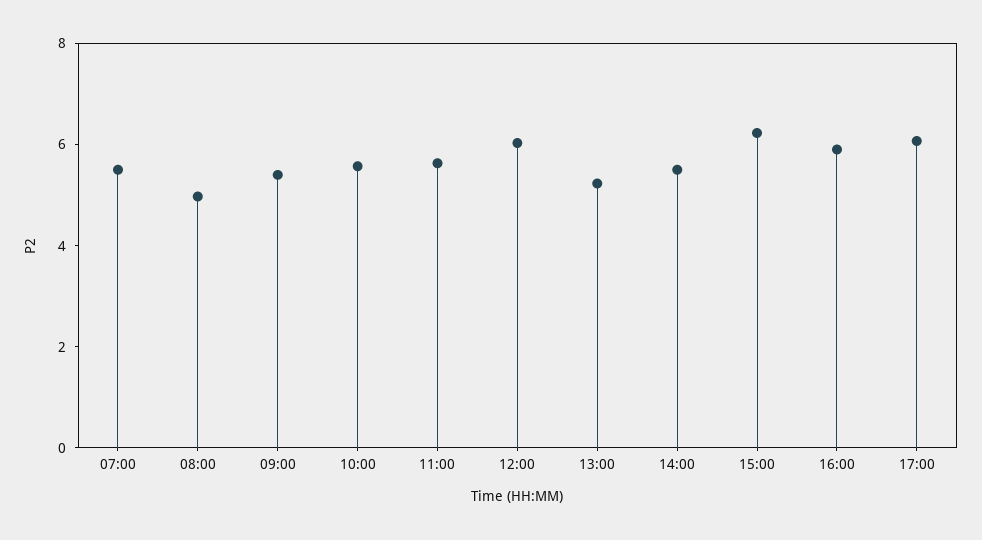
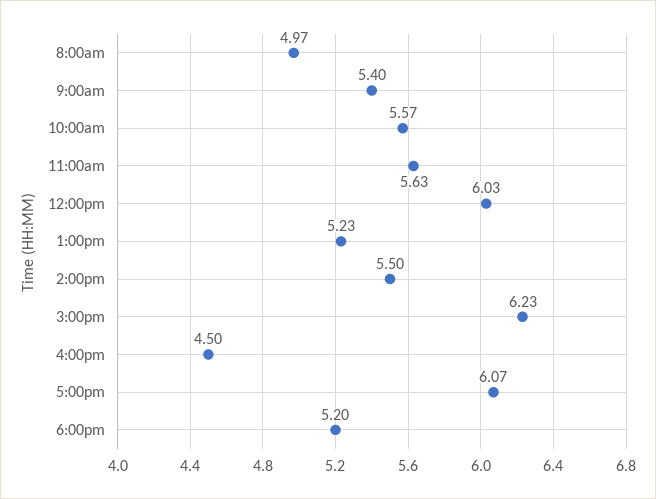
07:00: 5.5 -> none
16:00: 6 -> 4.5
6:00pm: none -> 5.2

